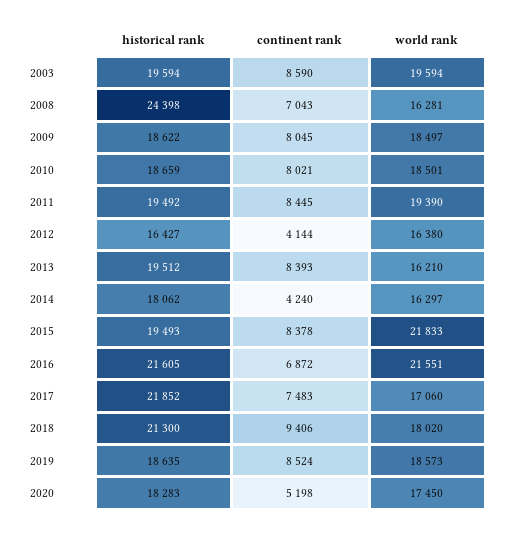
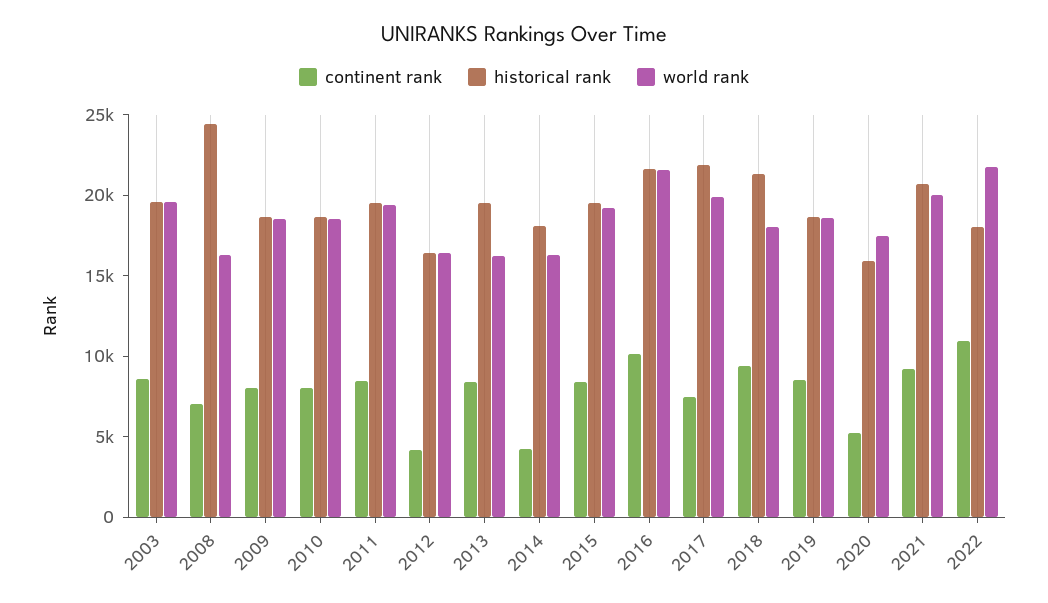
world rank, 2015: 21833 -> 19000
continent rank, 2016: 6872 -> 10000
world rank, 2017: 17060 -> 20000
historical rank, 2020: 18283 -> 16000
continent rank, 2021: none -> 9000
historical rank, 2021: none -> 21000
world rank, 2021: none -> 20000
continent rank, 2022: none -> 11000
historical rank, 2022: none -> 18000
world rank, 2022: none -> 22000

